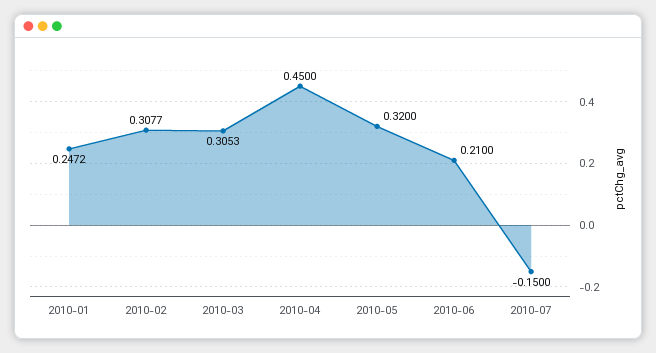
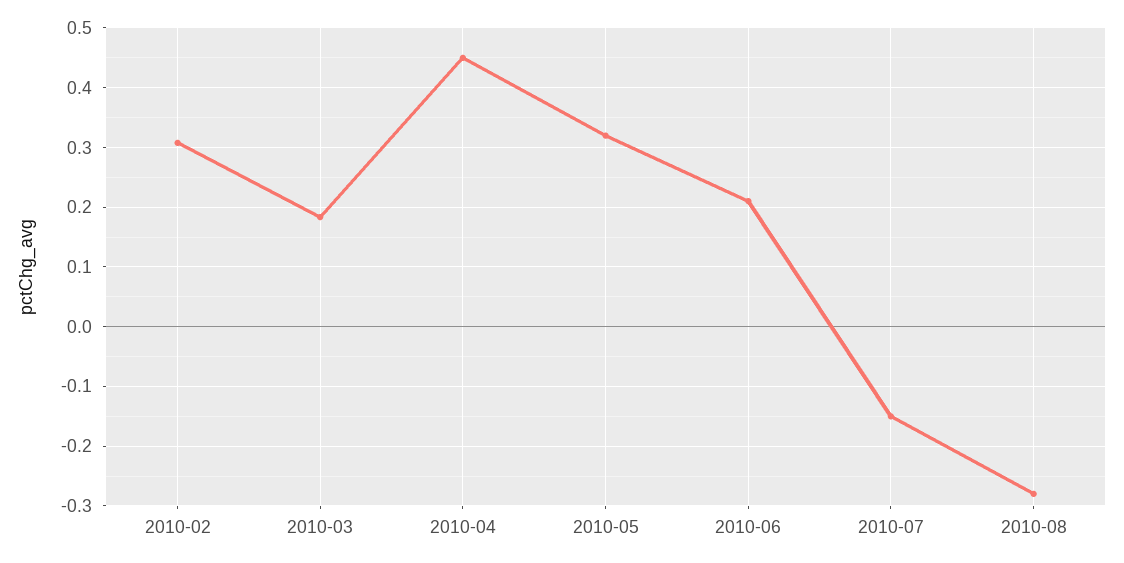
2010-01: 0.2472 -> none
2010-03: 0.3053 -> 0.18
2010-08: none -> -0.28

